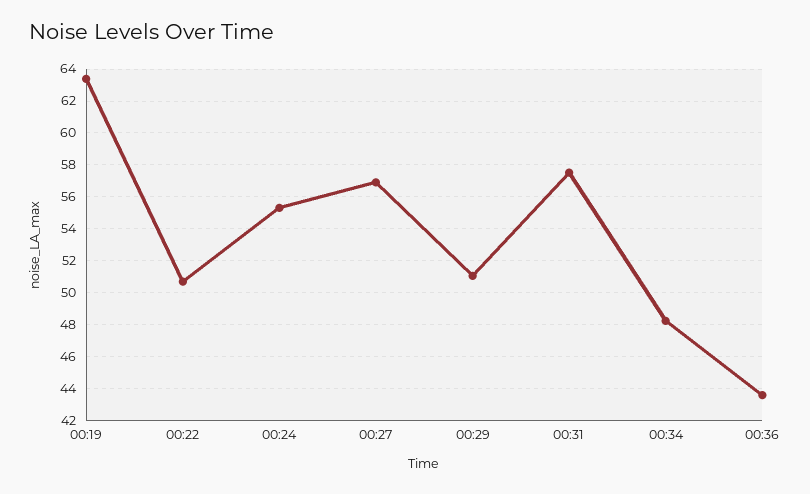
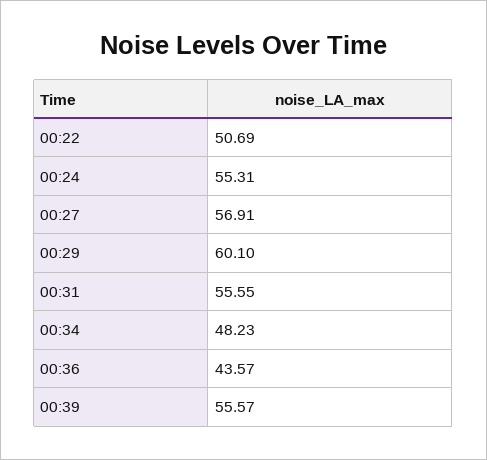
00:19: 63.5 -> none
00:29: 51 -> 60.1
00:31: 57.5 -> 55.55
00:39: none -> 55.57

